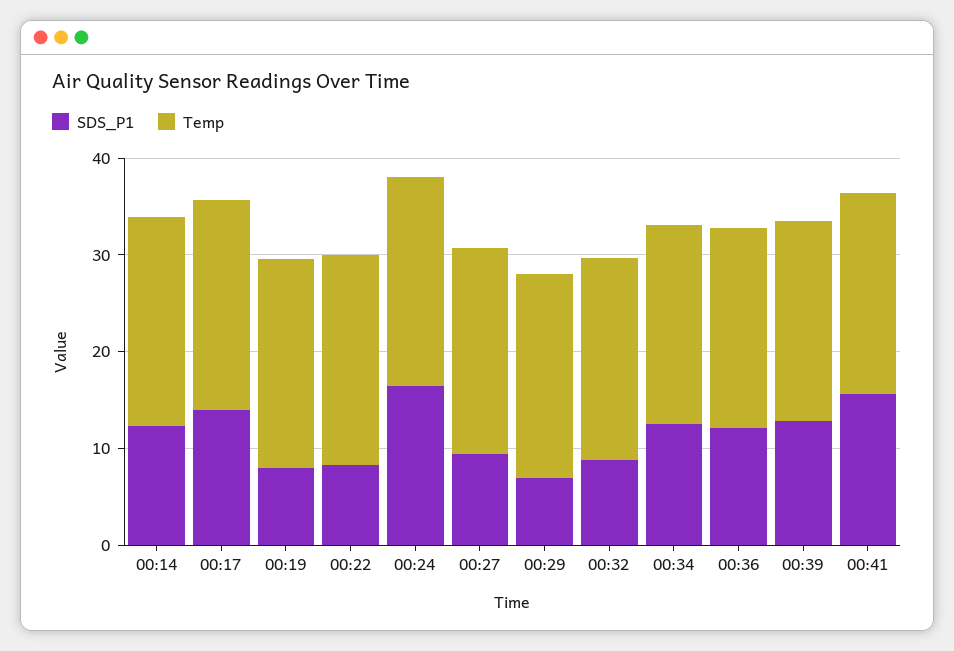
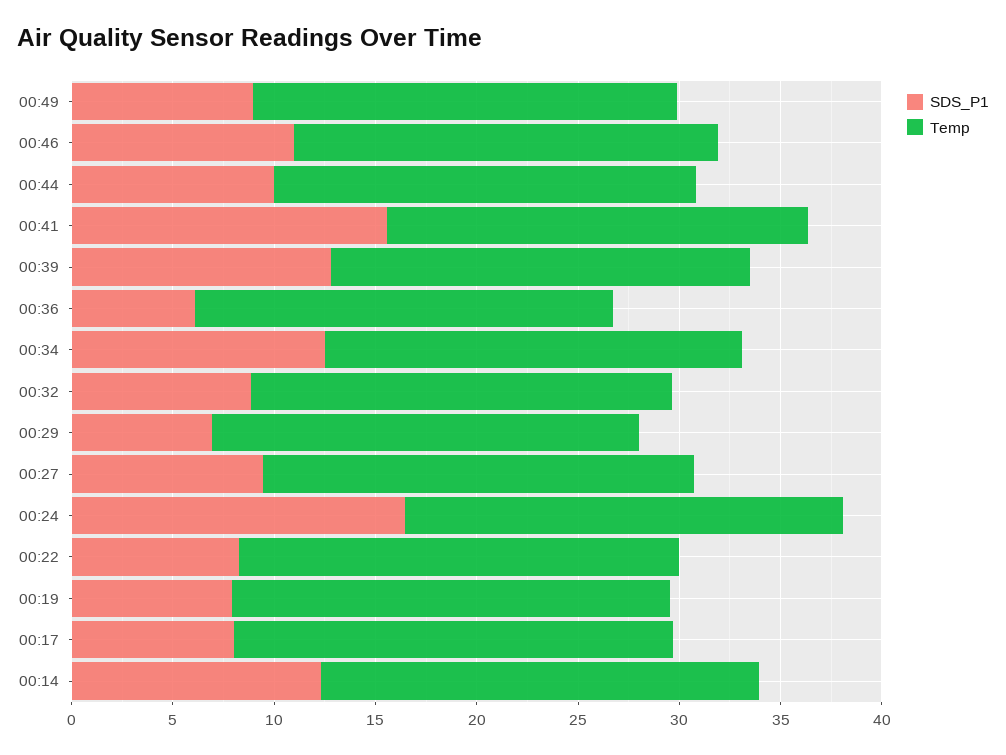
SDS_P1, 00:17: 14 -> 8
SDS_P1, 00:36: 12 -> 6
SDS_P1, 00:49: none -> 9
Temp, 00:49: none -> 21
SDS_P1, 00:46: none -> 11
Temp, 00:46: none -> 21
SDS_P1, 00:44: none -> 10
Temp, 00:44: none -> 21

